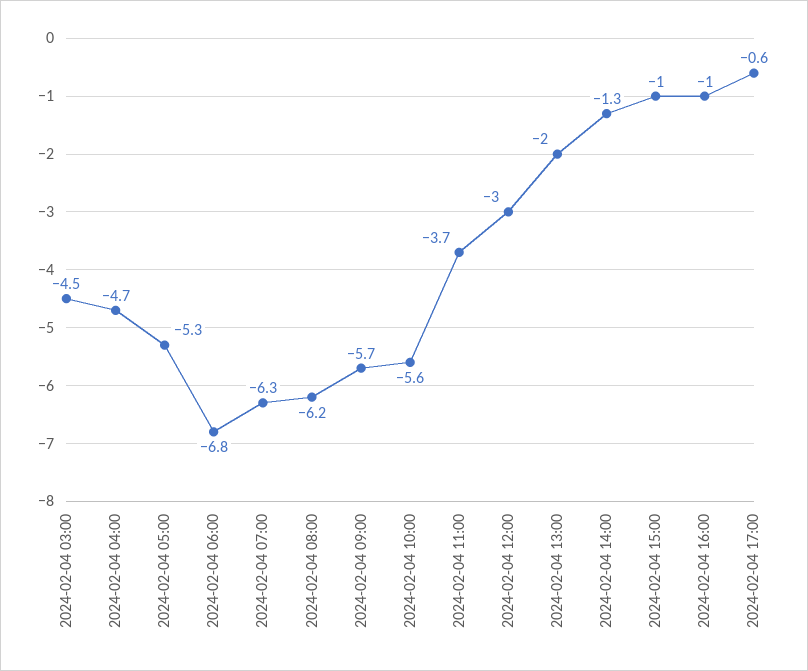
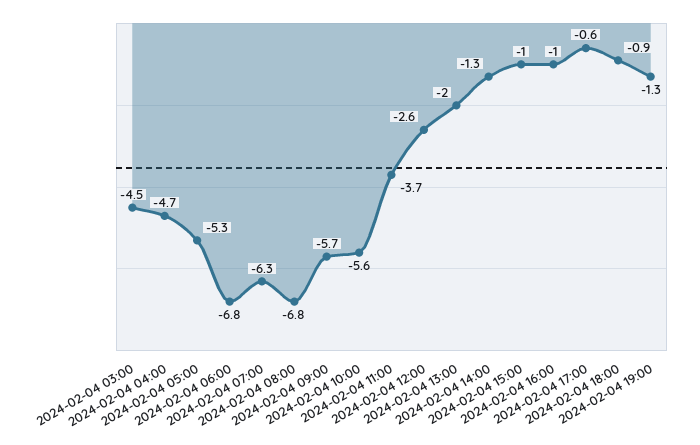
2024-02-04 08:00: -6.2 -> -6.8
2024-02-04 12:00: -3 -> -2.6
2024-02-04 18:00: none -> -0.9
2024-02-04 19:00: none -> -1.3

